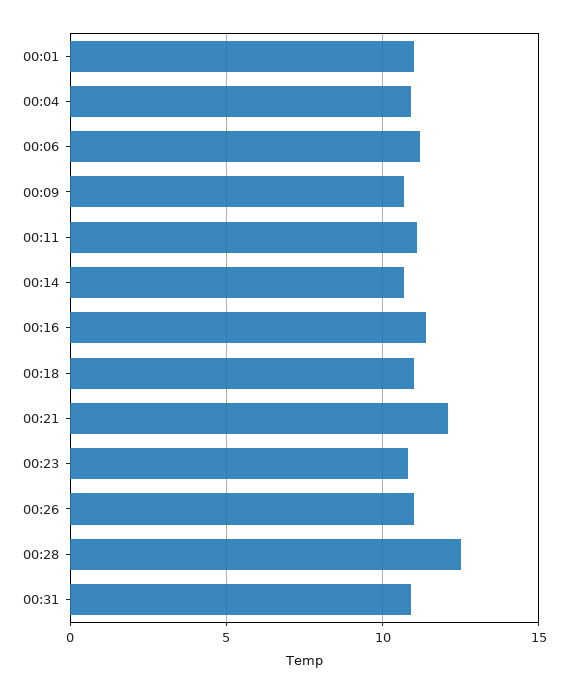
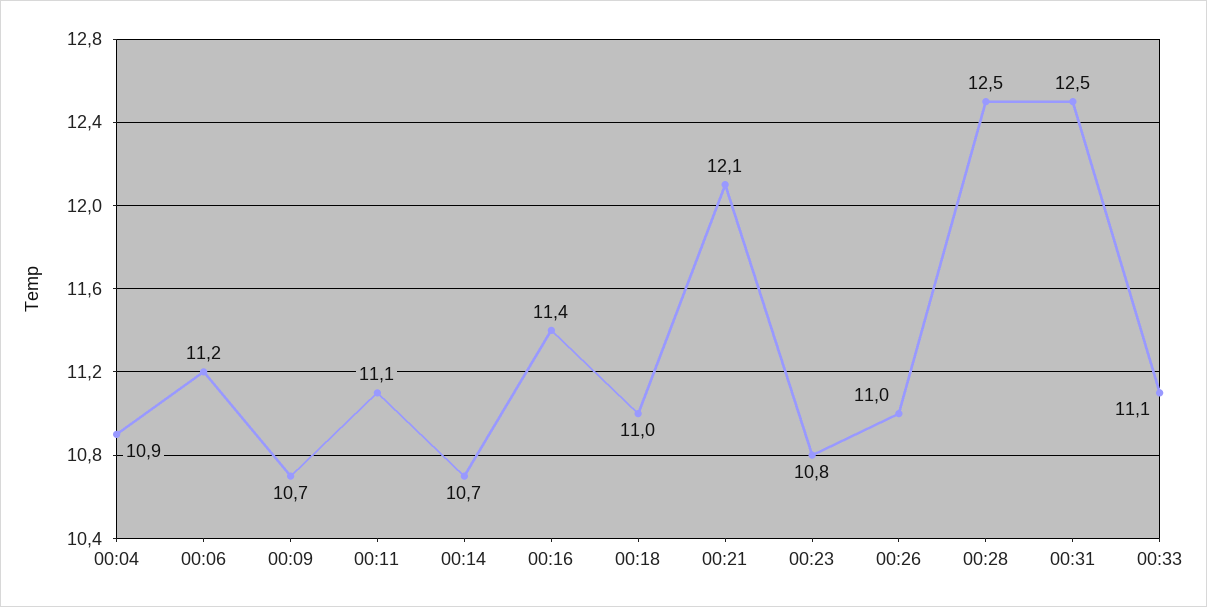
00:01: 11 -> none
00:31: 11 -> 12.5
00:33: none -> 11.1

